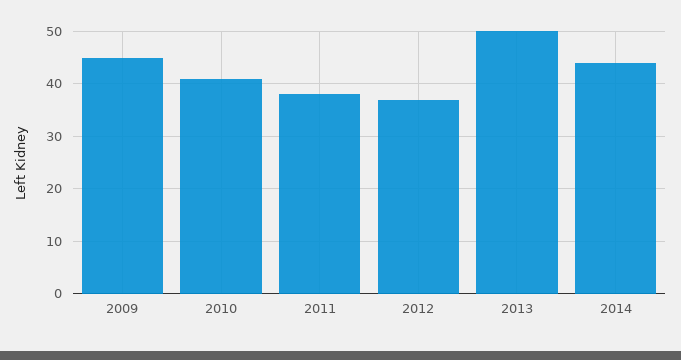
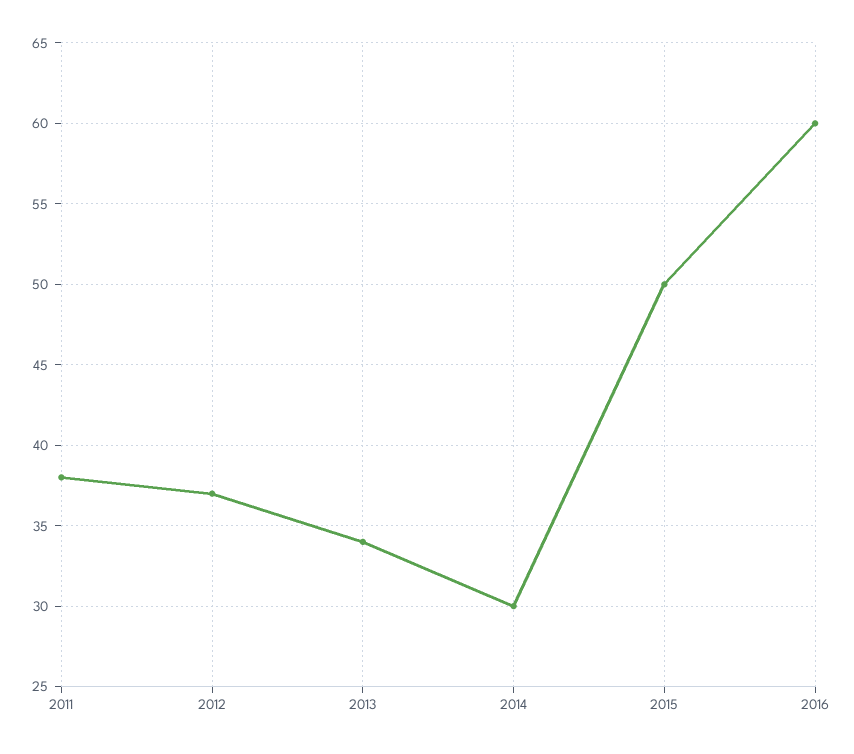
2009: 45 -> none
2010: 40 -> none
2013: 50 -> 34
2014: 45 -> 30
2015: none -> 50
2016: none -> 60

